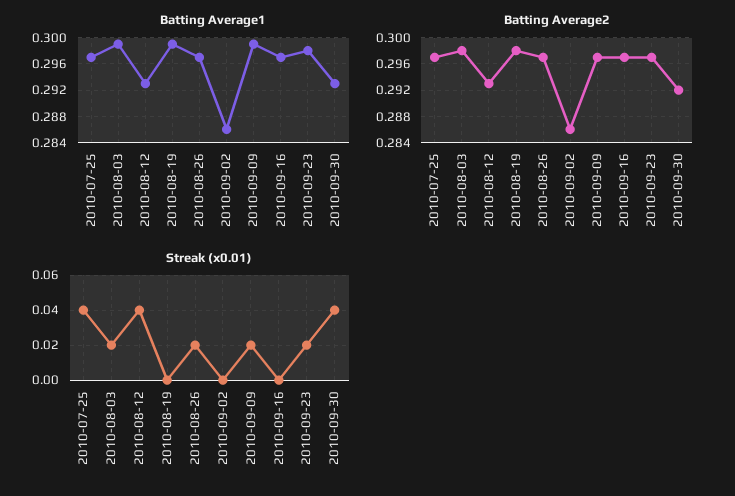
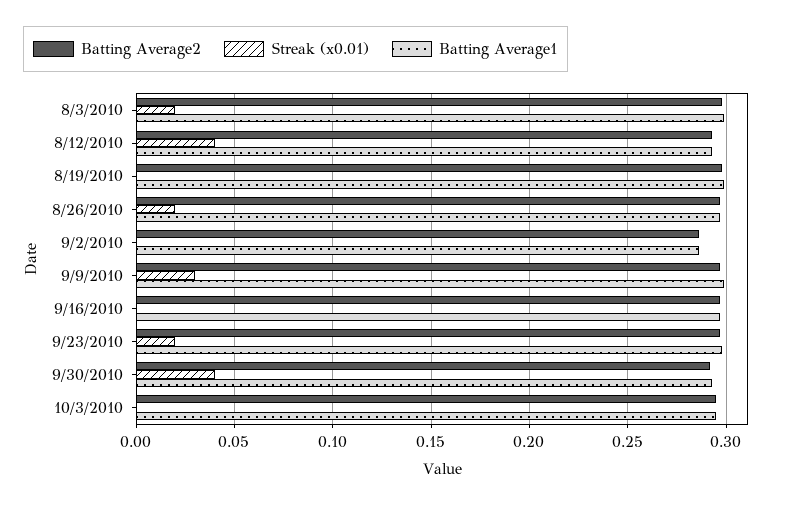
Batting Average1, 2010-07-25: 0.297 -> none
Batting Average2, 2010-07-25: 0.297 -> none
Streak (x0.01), 2010-07-25: 0.04 -> none
Streak (x0.01), 2010-09-09: 0.02 -> 0.03
Batting Average2, 10/3/2010: none -> 0.295
Streak (x0.01), 10/3/2010: none -> 0
Batting Average1, 10/3/2010: none -> 0.295

